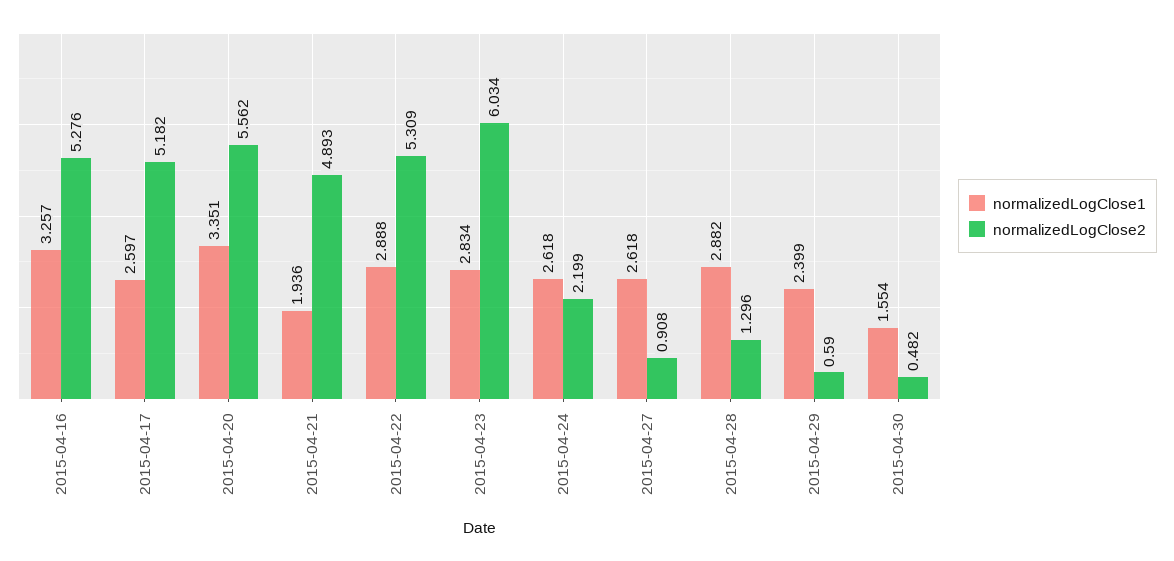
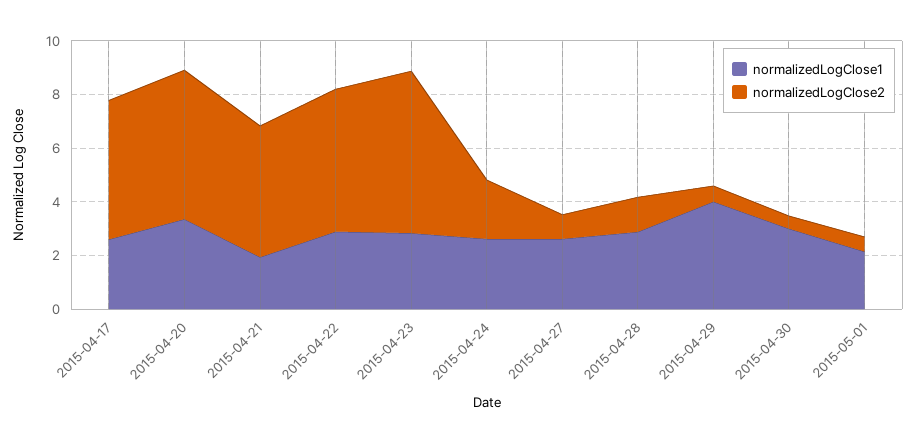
normalizedLogClose1, 2015-04-16: 3.257 -> none
normalizedLogClose2, 2015-04-16: 5.276 -> none
normalizedLogClose1, 2015-04-29: 2.399 -> 4
normalizedLogClose1, 2015-04-30: 1.554 -> 3
normalizedLogClose1, 2015-05-01: none -> 2
normalizedLogClose2, 2015-05-01: none -> 0.5

